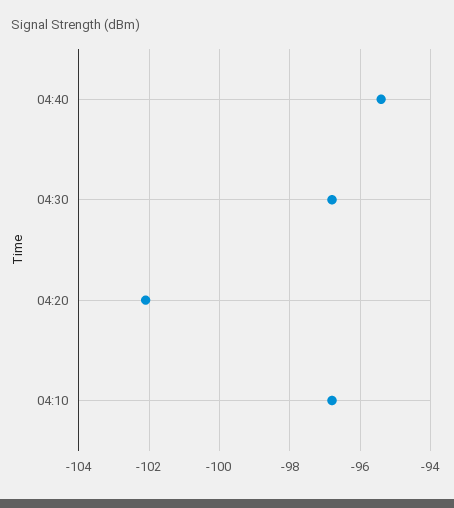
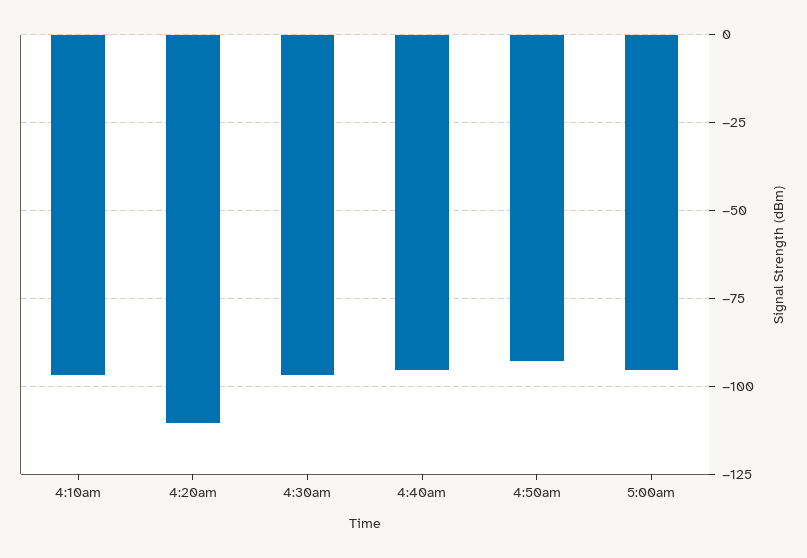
04:20: -102 -> -110
4:50am: none -> -92.5
5:00am: none -> -95

